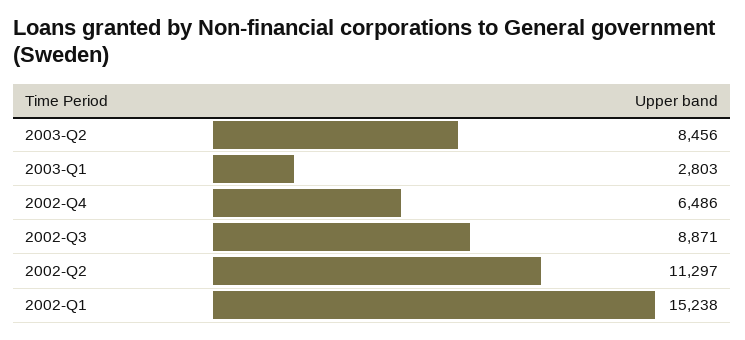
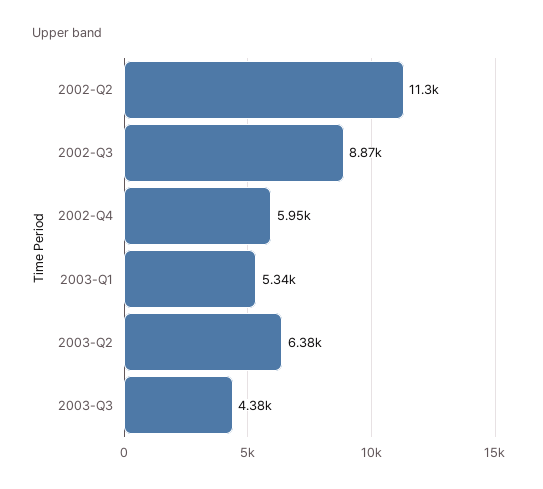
2003-Q2: 8456 -> 6380
2003-Q1: 2803 -> 5340
2002-Q4: 6486 -> 5950
2002-Q1: 15238 -> none
2003-Q3: none -> 4380

